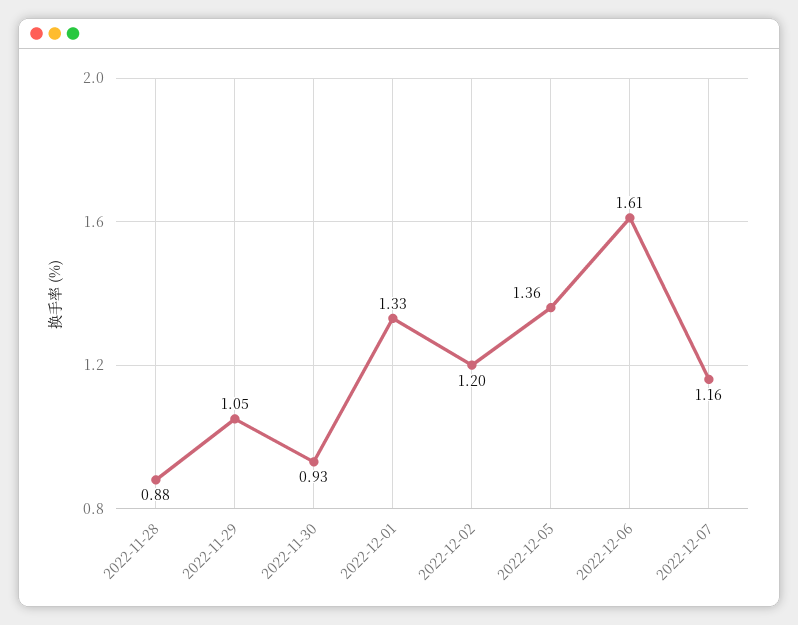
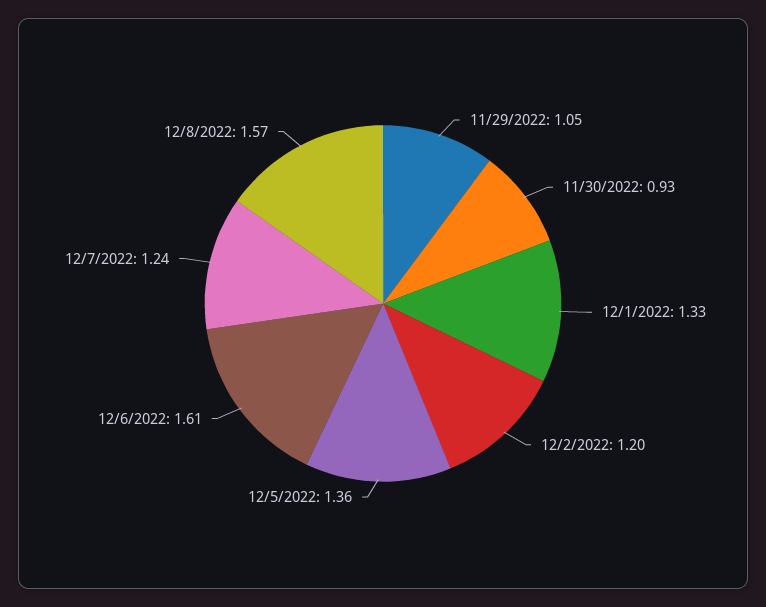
2022-11-28: 0.88 -> none
2022-12-07: 1.16 -> 1.24
12/8/2022: none -> 1.57

